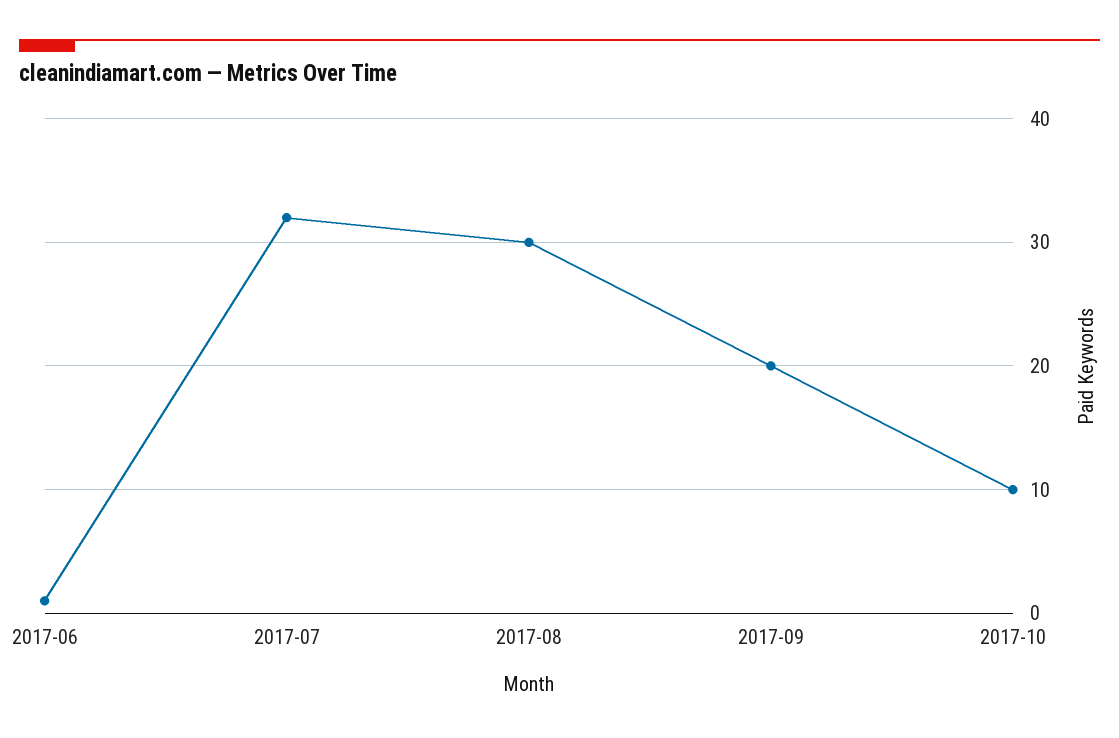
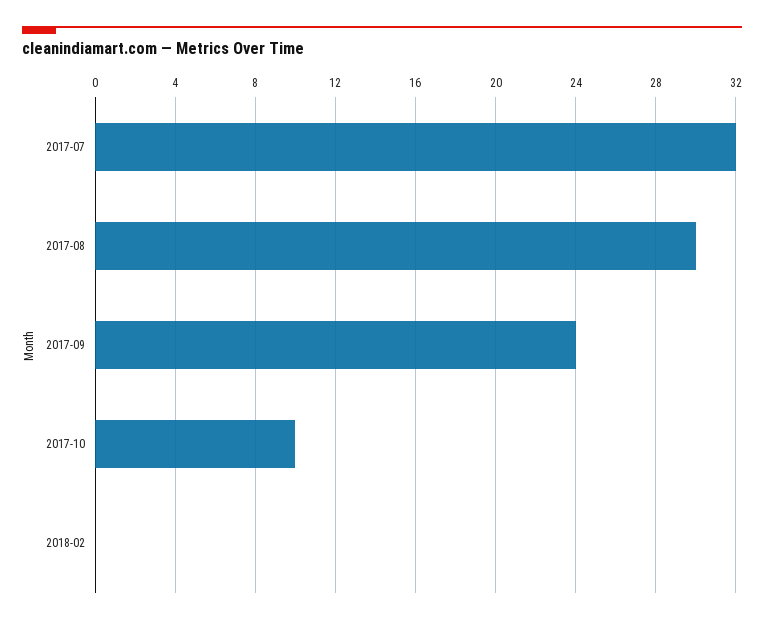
2017-06: 1 -> none
2017-09: 20 -> 24
2018-02: none -> 0

